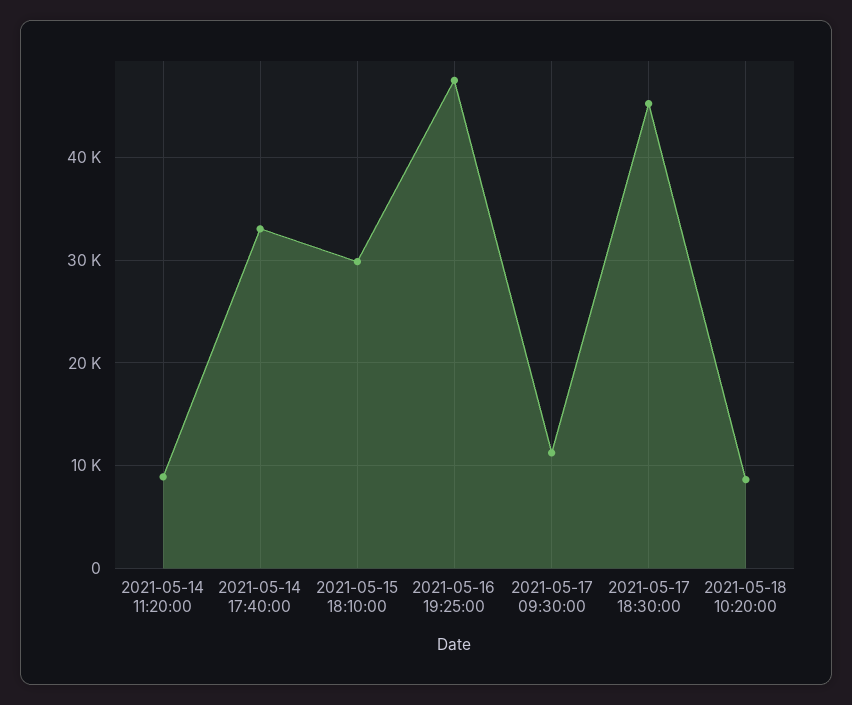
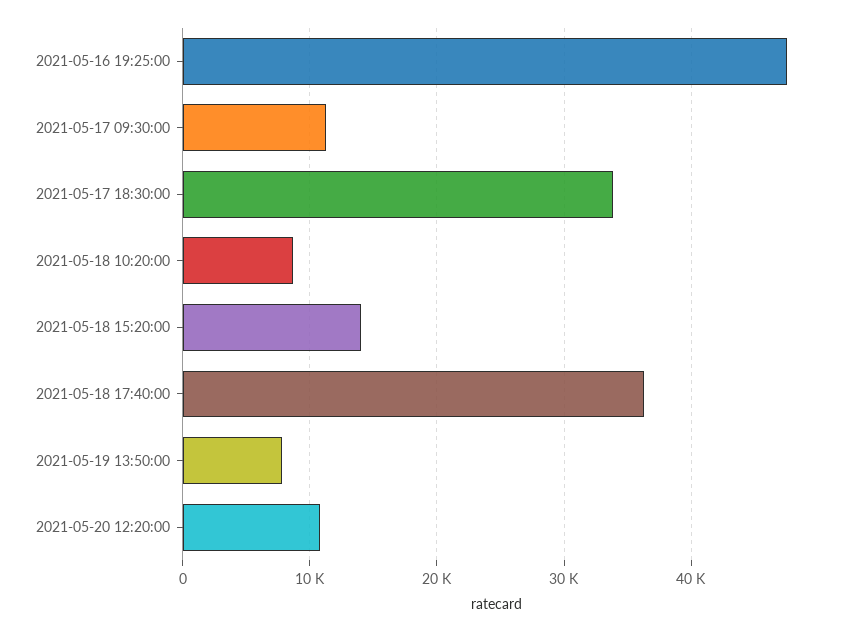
2021-05-14 11:20:00: 9000 -> none
2021-05-14 17:40:00: 33000 -> none
2021-05-15 18:10:00: 30000 -> none
2021-05-17 18:30:00: 45000 -> 34000
2021-05-18 15:20:00: none -> 14000
2021-05-18 17:40:00: none -> 36000
2021-05-19 13:50:00: none -> 8000
2021-05-20 12:20:00: none -> 11000

